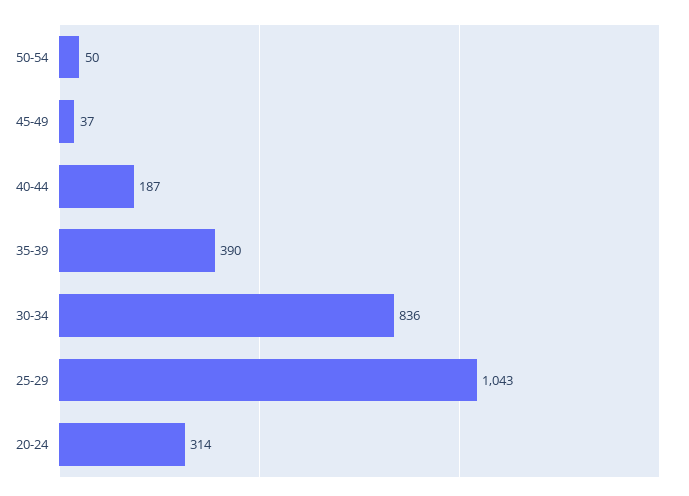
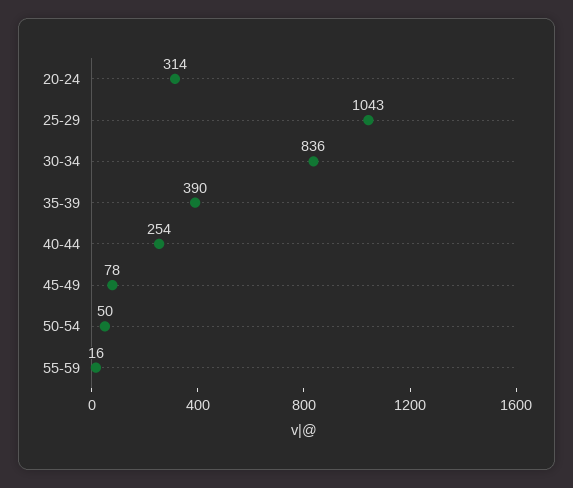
45-49: 37 -> 78
40-44: 187 -> 254
55-59: none -> 16

